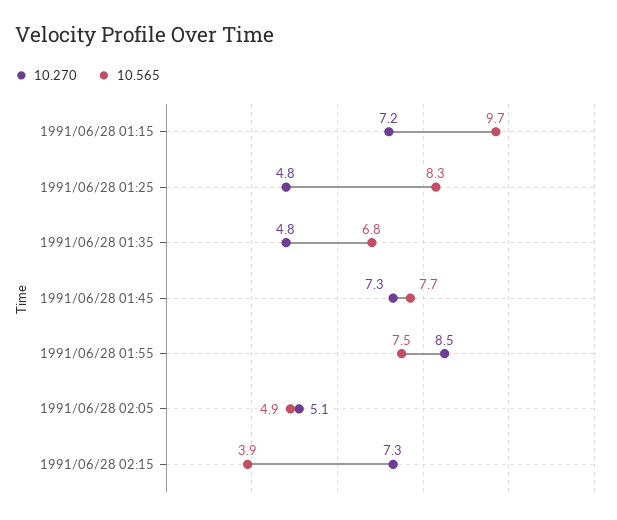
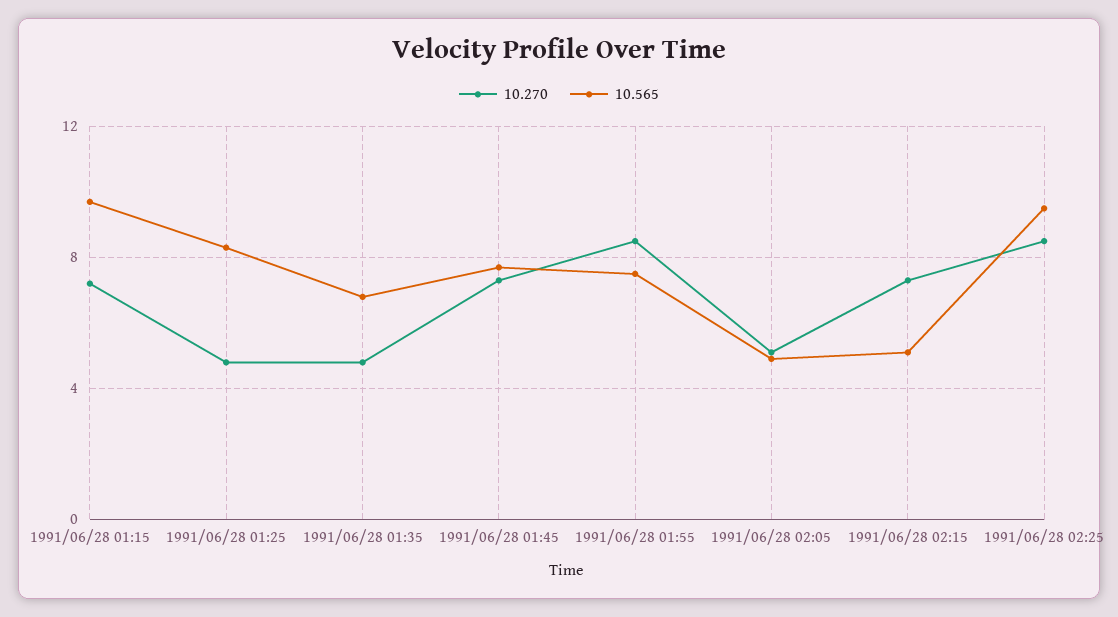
10.565, 1991/06/28 02:15: 3.9 -> 5
10.270, 1991/06/28 02:25: none -> 8.5
10.565, 1991/06/28 02:25: none -> 9.5

